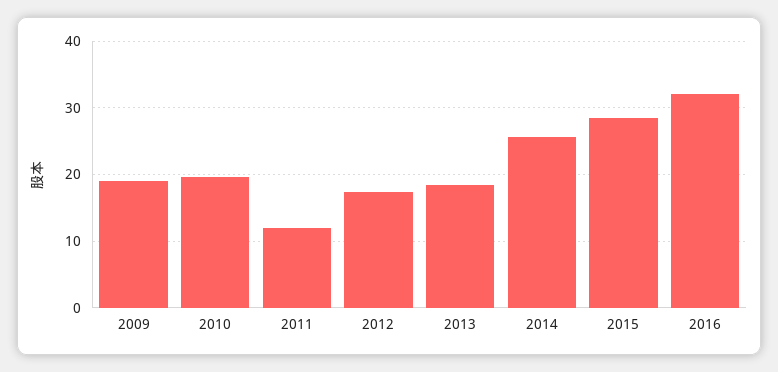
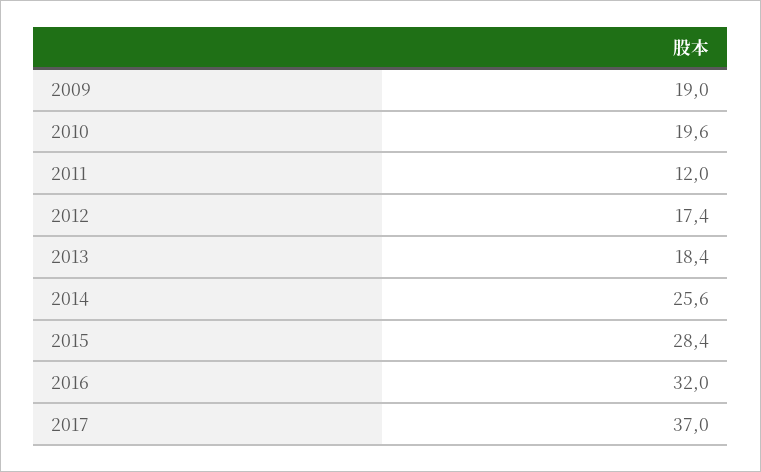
2017: none -> 37

